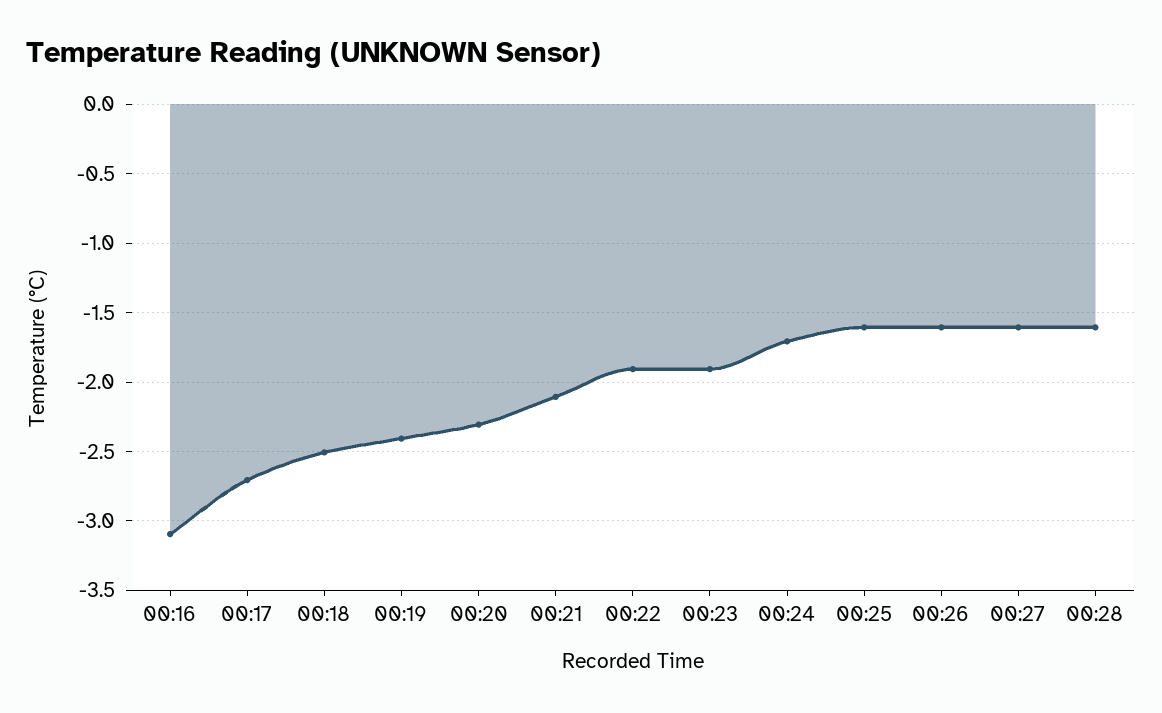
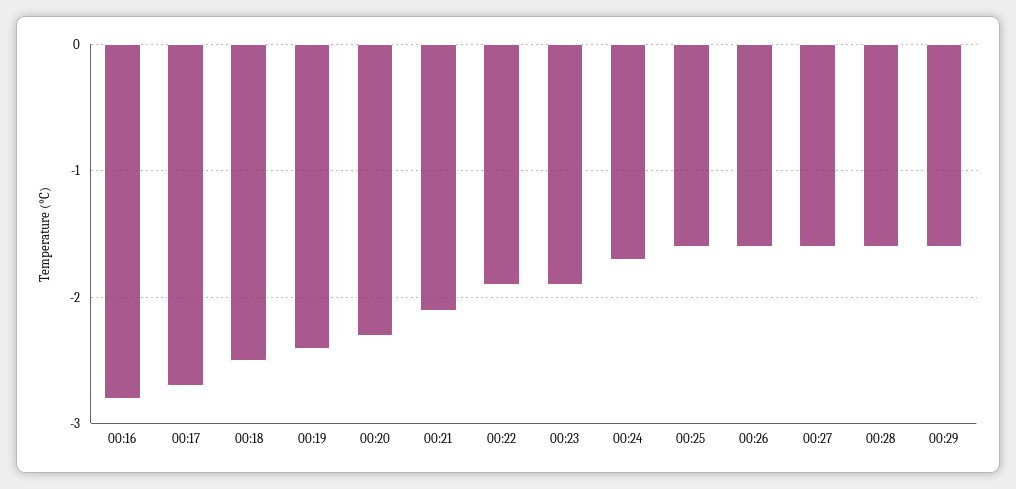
00:16: -3.1 -> -2.8
00:29: none -> -1.6

